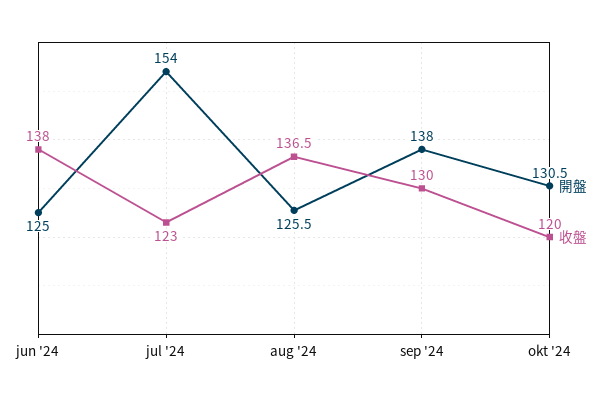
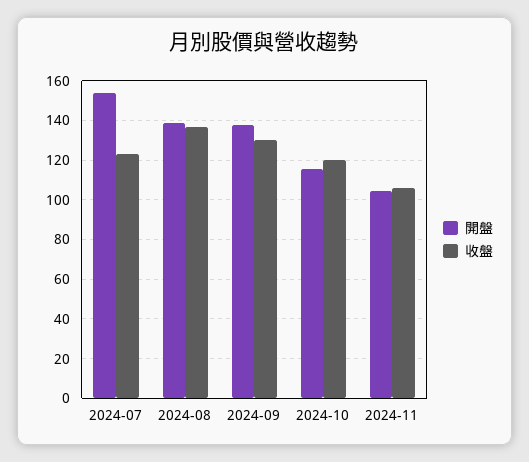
開盤, jun '24: 125 -> none
收盤, jun '24: 138 -> none
開盤, aug '24: 125.5 -> 140
開盤, okt '24: 130.5 -> 115
開盤, 2024-11: none -> 105
收盤, 2024-11: none -> 105

